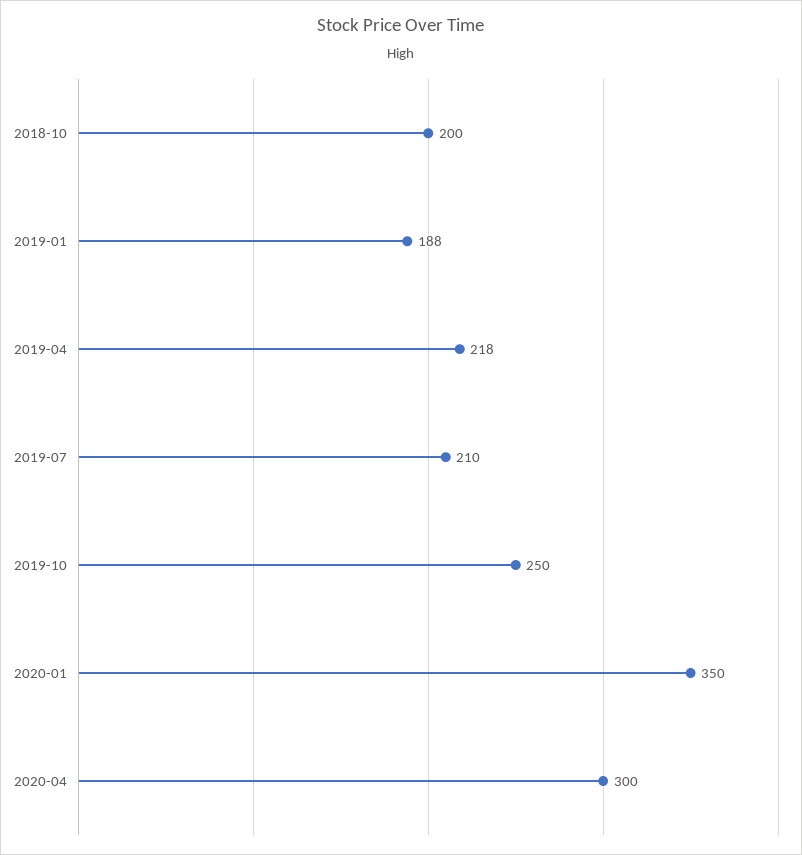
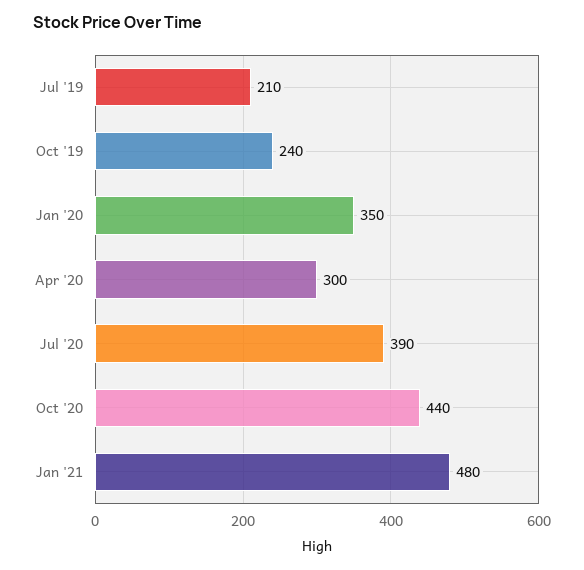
2018-10: 200 -> none
2019-01: 188 -> none
2019-04: 218 -> none
2019-10: 250 -> 240
Jul '20: none -> 390
Oct '20: none -> 440
Jan '21: none -> 480

